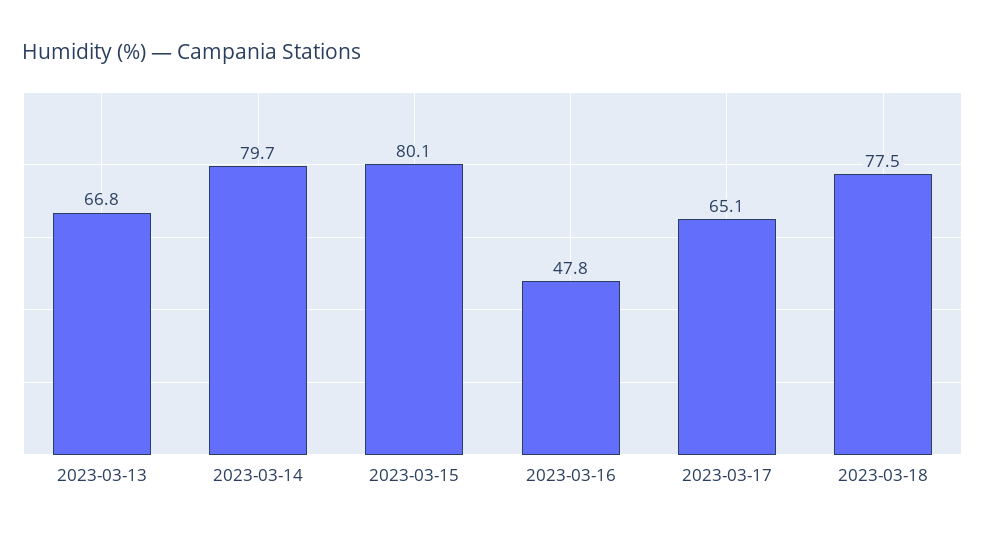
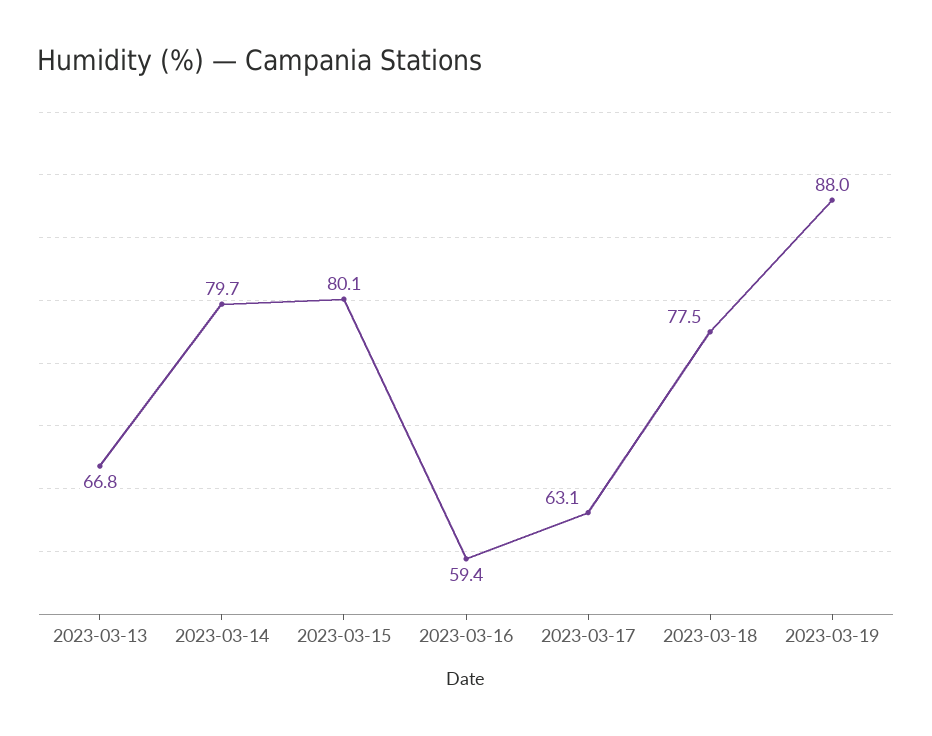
2023-03-16: 47.8 -> 59.4
2023-03-17: 65.1 -> 63.1
2023-03-19: none -> 88

